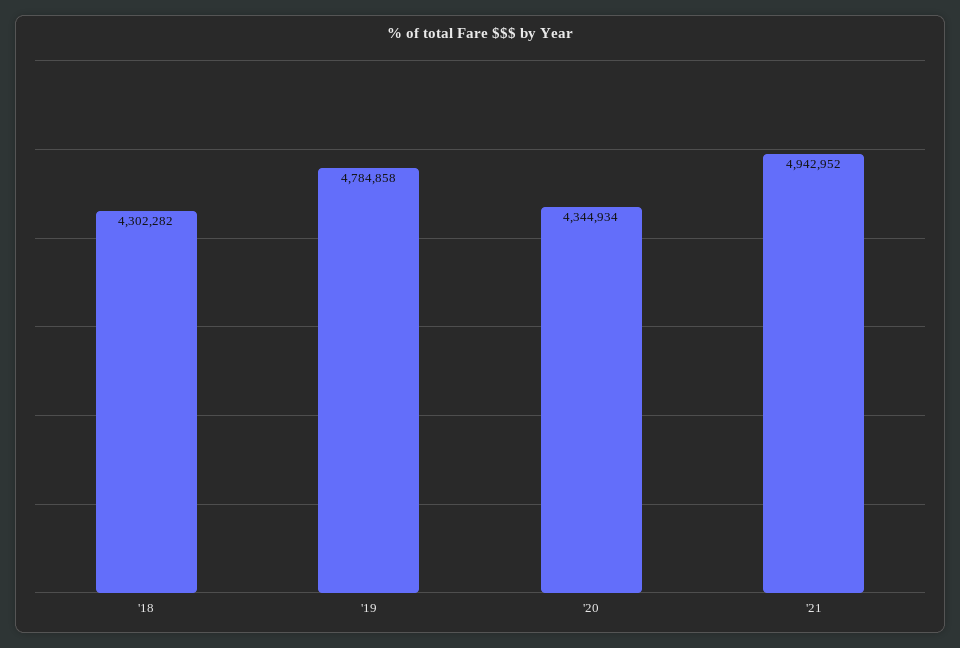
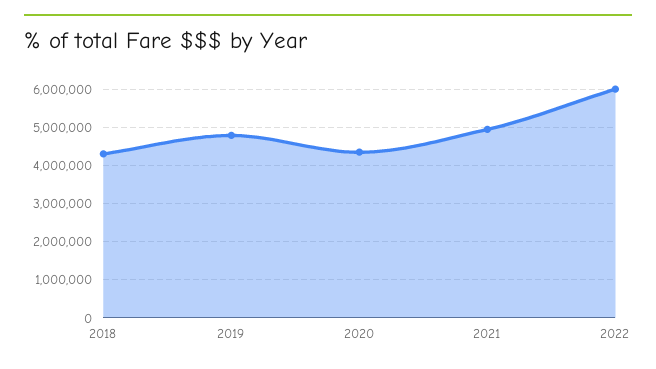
2022: none -> 6000000

